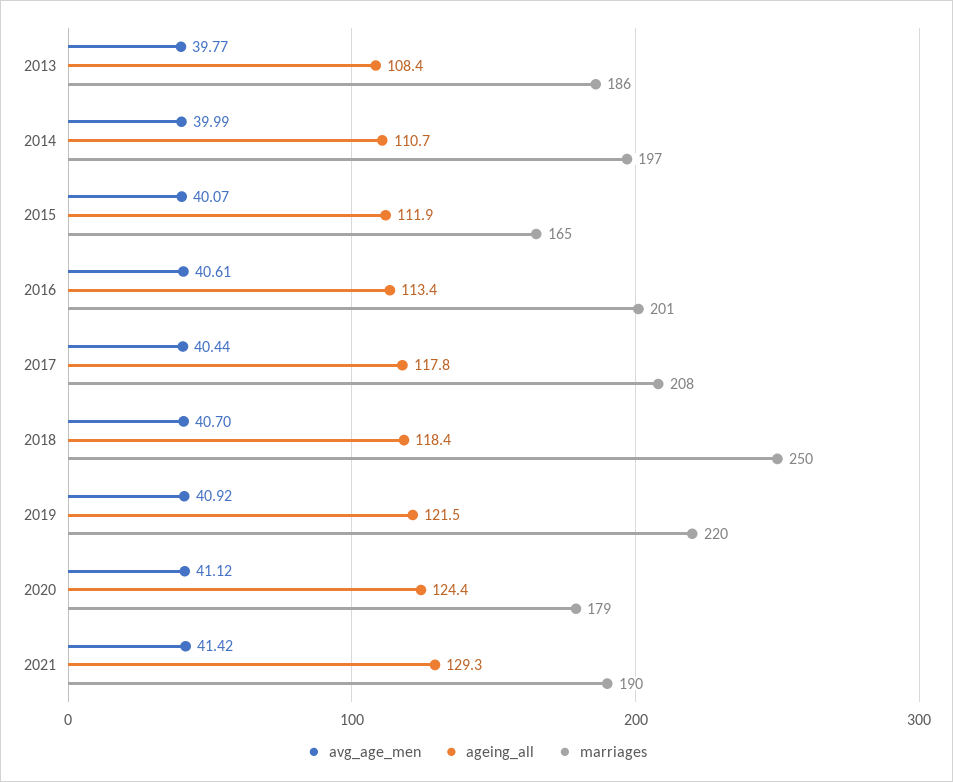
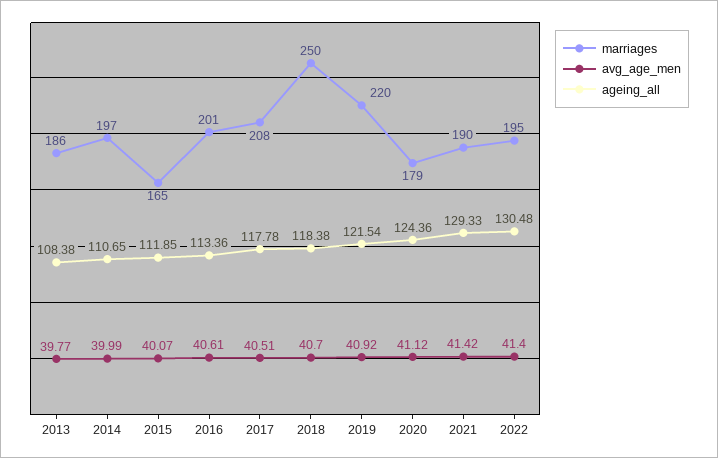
avg_age_men, 2017: 40.44 -> 40.51
marriages, 2022: none -> 195
avg_age_men, 2022: none -> 41.4
ageing_all, 2022: none -> 130.48

